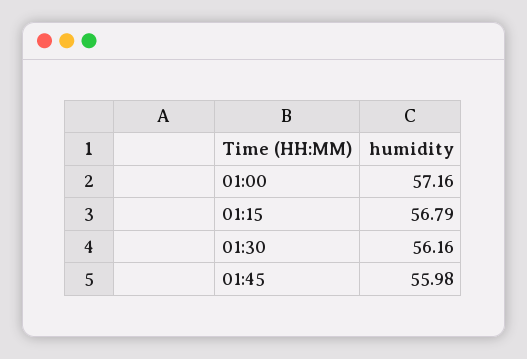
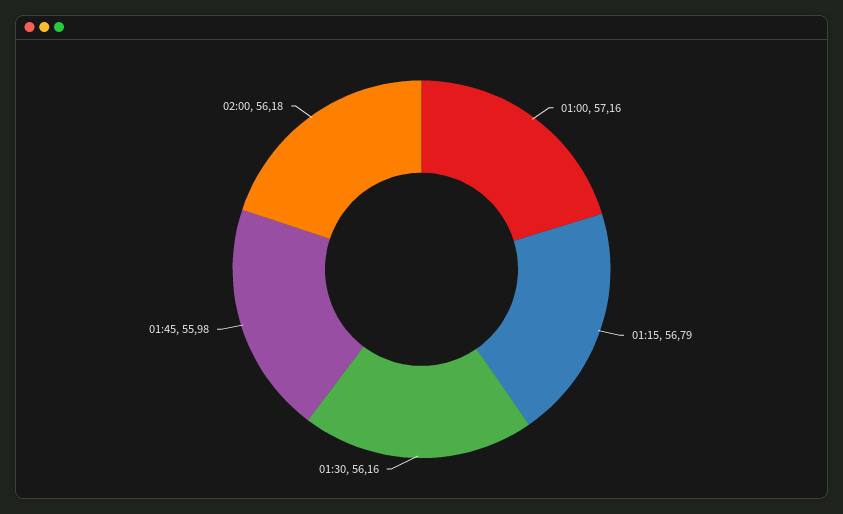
02:00: none -> 56.18

